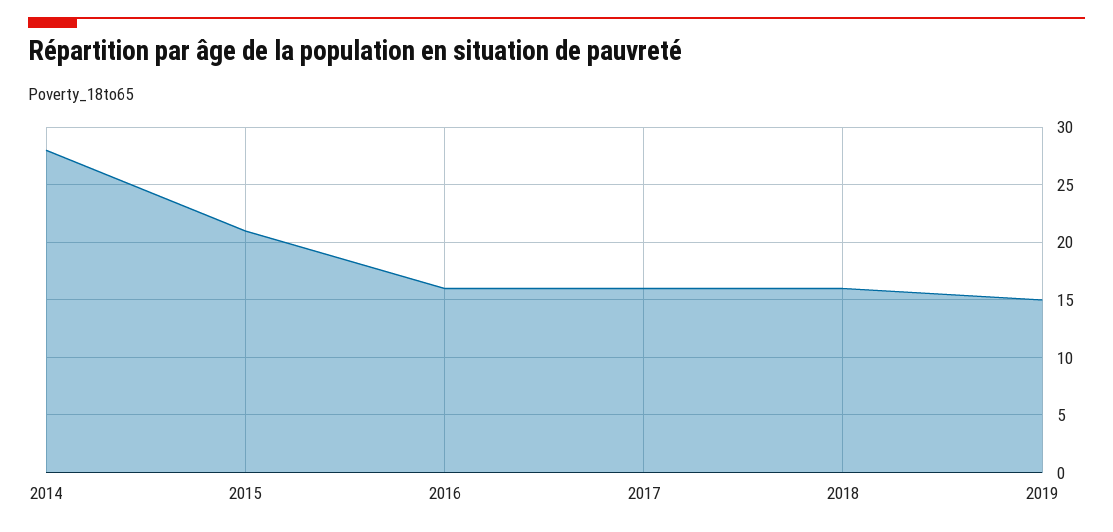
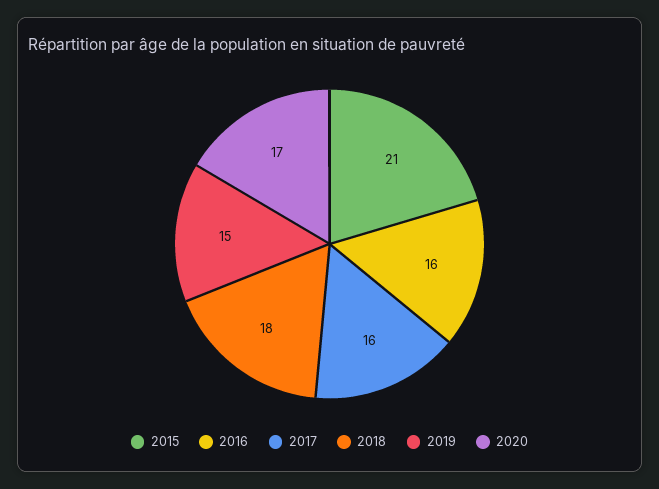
2014: 28 -> none
2018: 16 -> 18
2020: none -> 17

